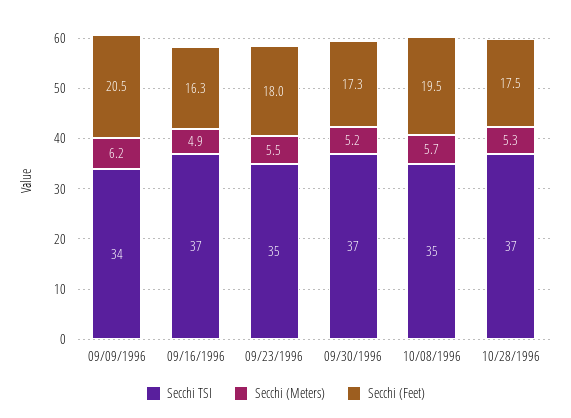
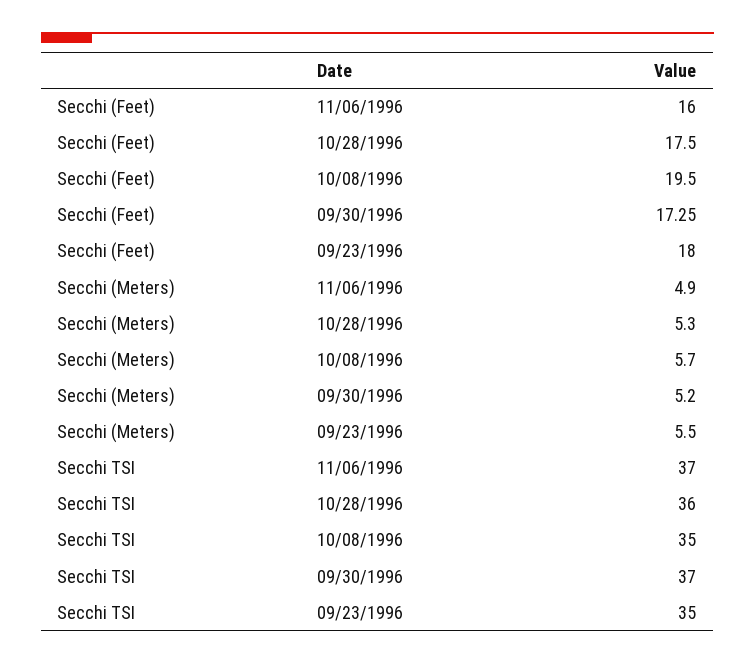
Secchi TSI, 09/09/1996: 34 -> none
Secchi (Meters), 09/09/1996: 6.2 -> none
Secchi (Feet), 09/09/1996: 20.5 -> none
Secchi TSI, 09/16/1996: 37 -> none
Secchi (Meters), 09/16/1996: 4.9 -> none
Secchi (Feet), 09/16/1996: 16.3 -> none
Secchi TSI, 10/28/1996: 37 -> 36
Secchi (Feet), 11/06/1996: none -> 16
Secchi (Meters), 11/06/1996: none -> 4.9
Secchi TSI, 11/06/1996: none -> 37

